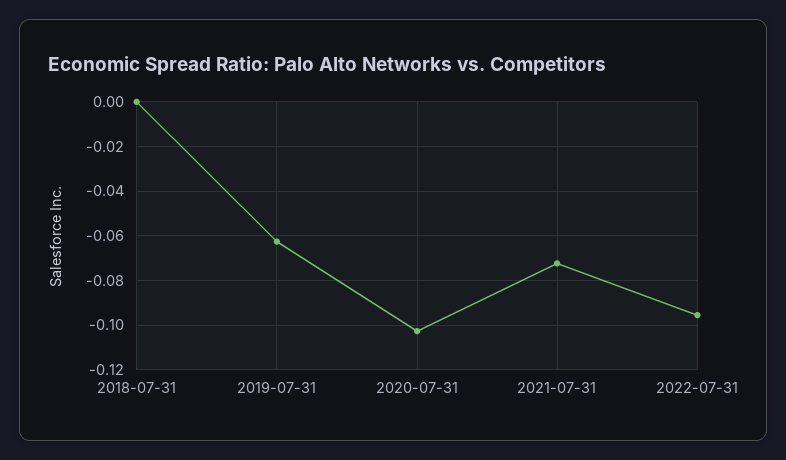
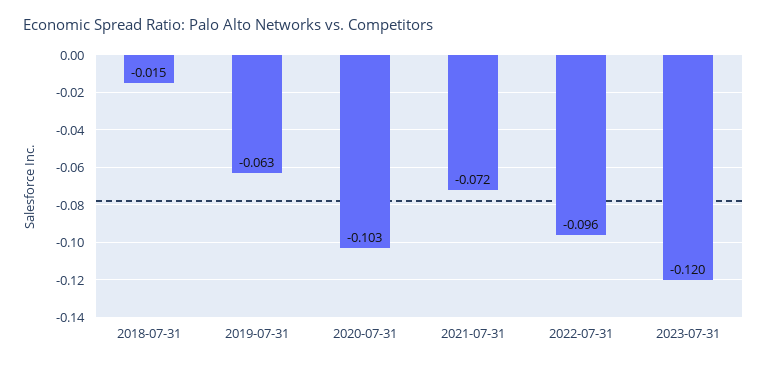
2018-07-31: 0 -> -0.015
2023-07-31: none -> -0.12

